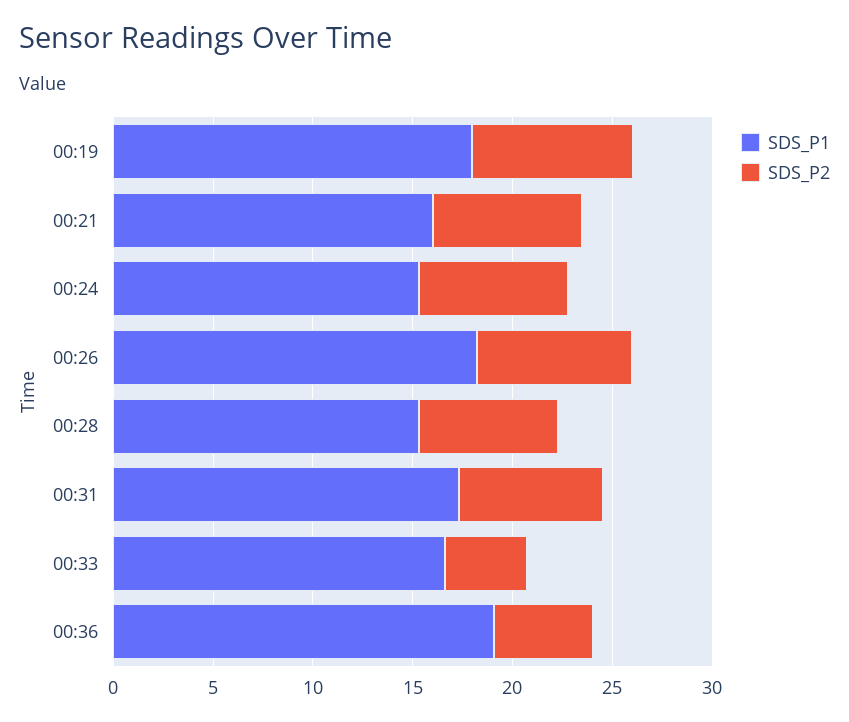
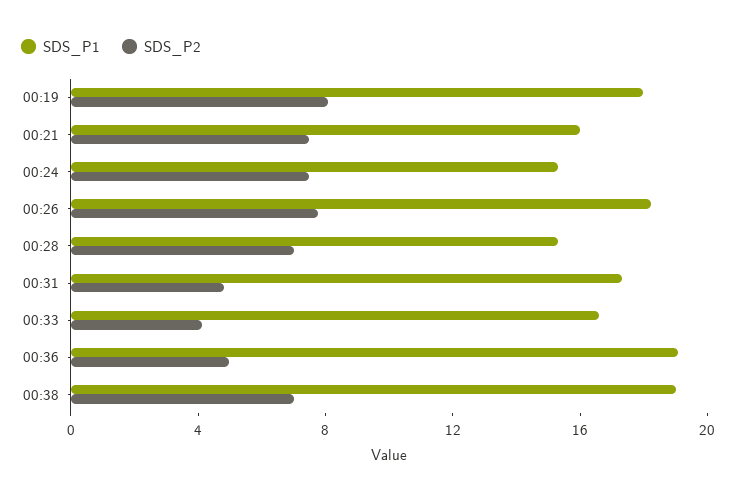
SDS_P2, 00:31: 7 -> 5
SDS_P1, 00:38: none -> 19
SDS_P2, 00:38: none -> 7

